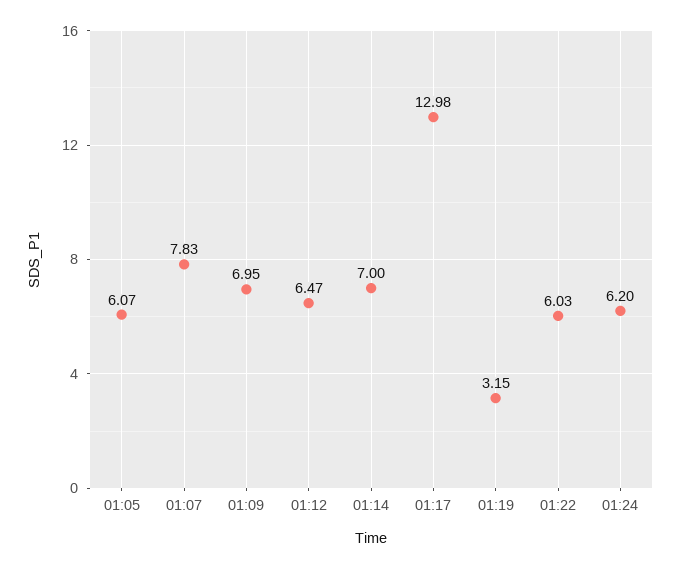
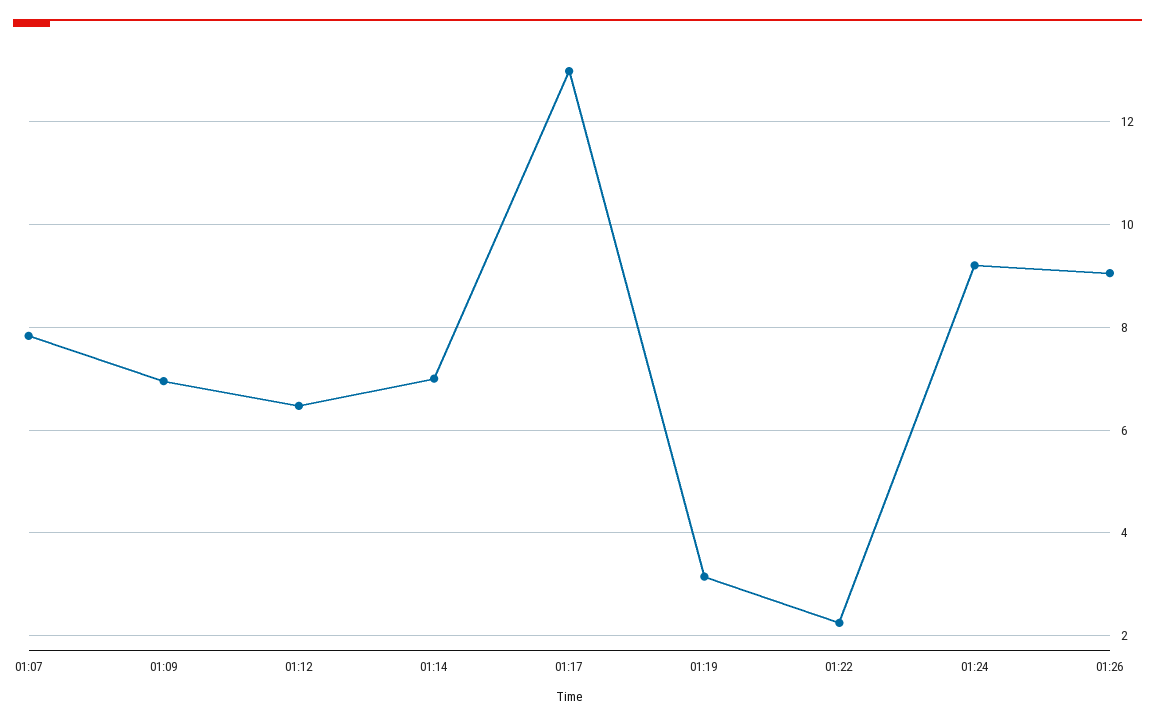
01:05: 6.07 -> none
01:22: 6.03 -> 2.2
01:24: 6.2 -> 9.2
01:26: none -> 9

